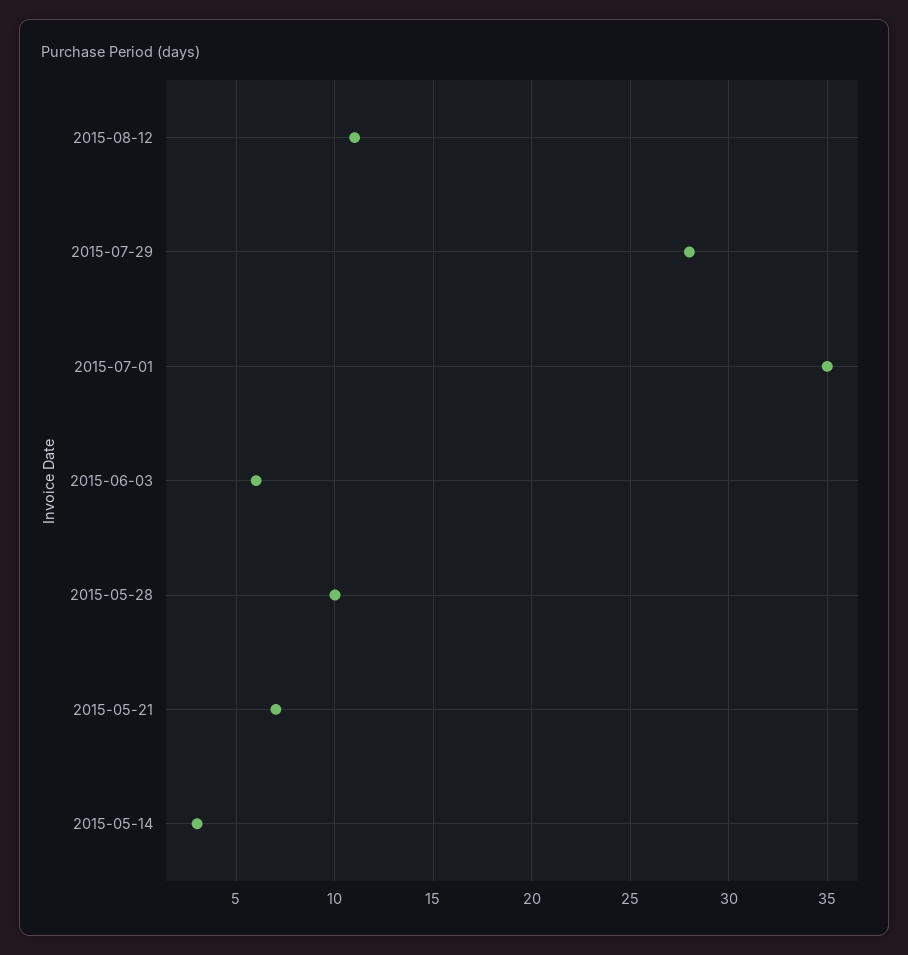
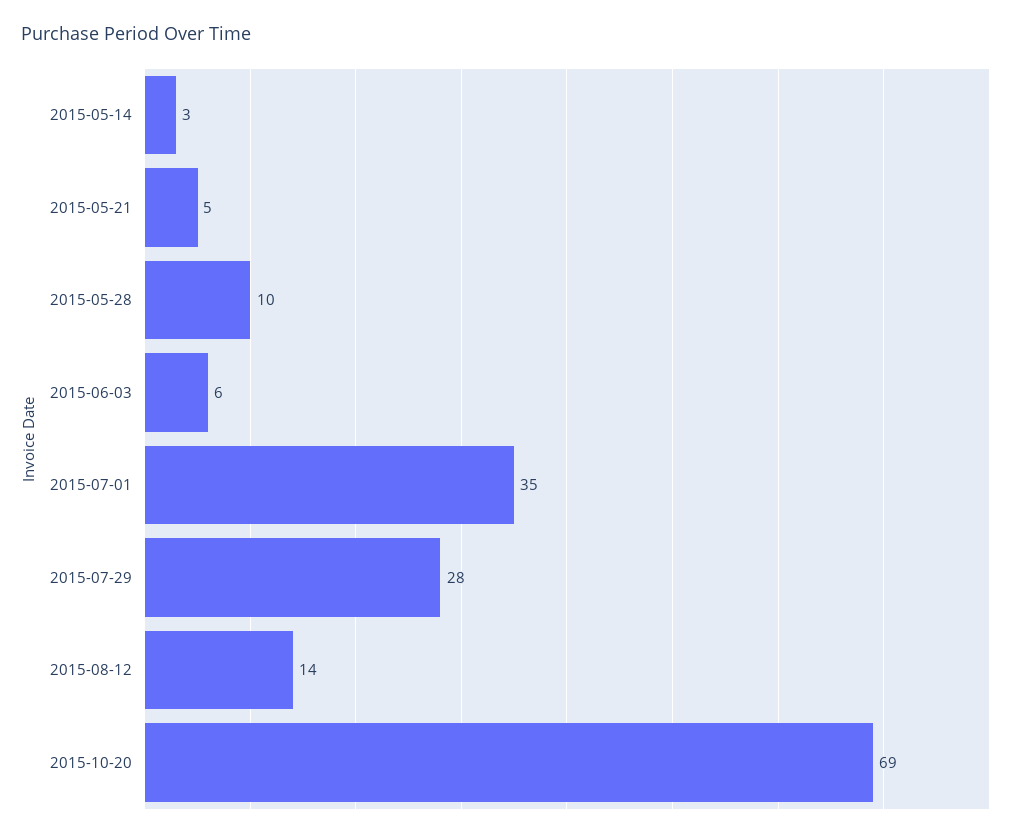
2015-08-12: 11 -> 14
2015-05-21: 7 -> 5
2015-10-20: none -> 69

